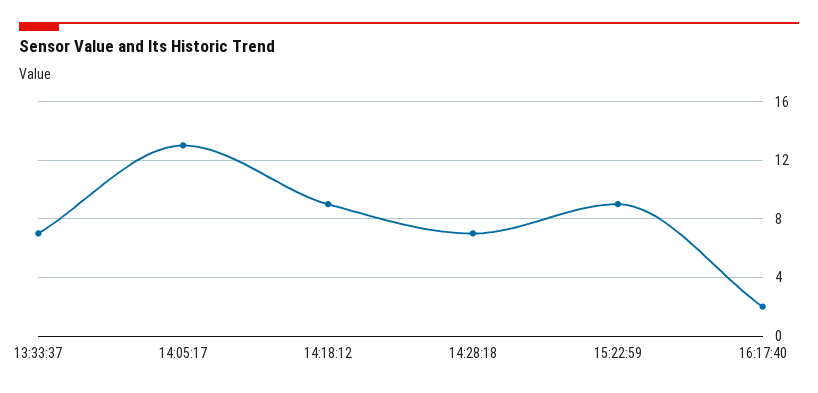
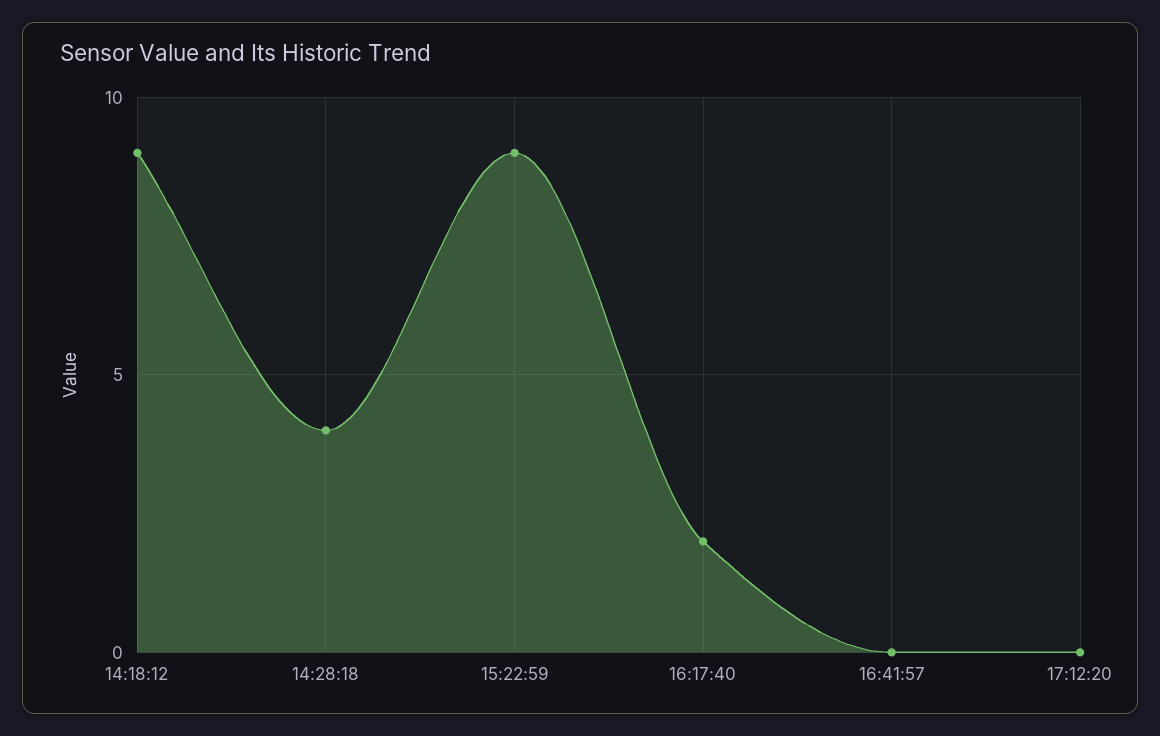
13:33:37: 7 -> none
14:05:17: 13 -> none
14:28:18: 7 -> 4
16:41:57: none -> 0
17:12:20: none -> 0

